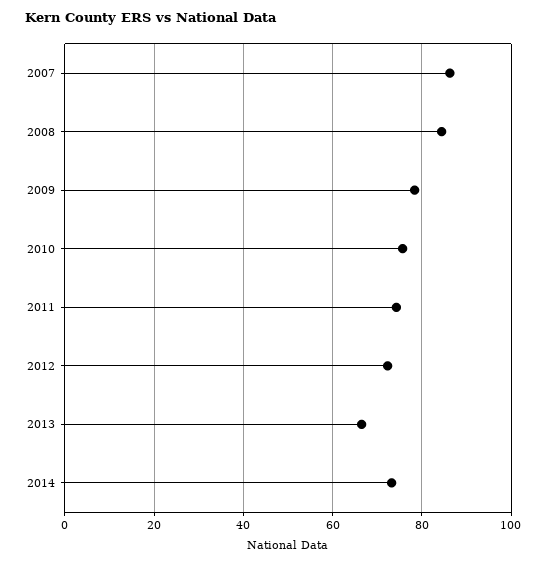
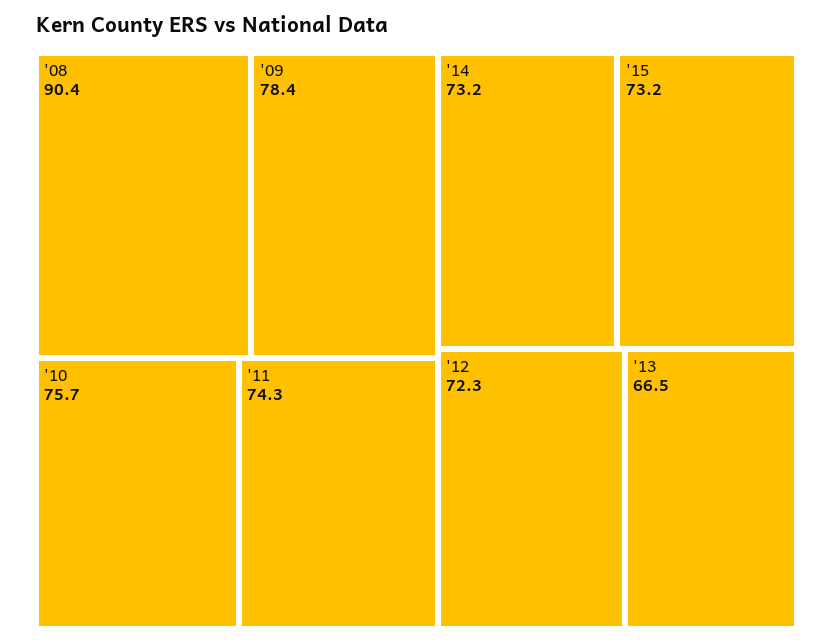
2007: 86 -> none
2008: 84 -> 90.4
'15: none -> 73.2

